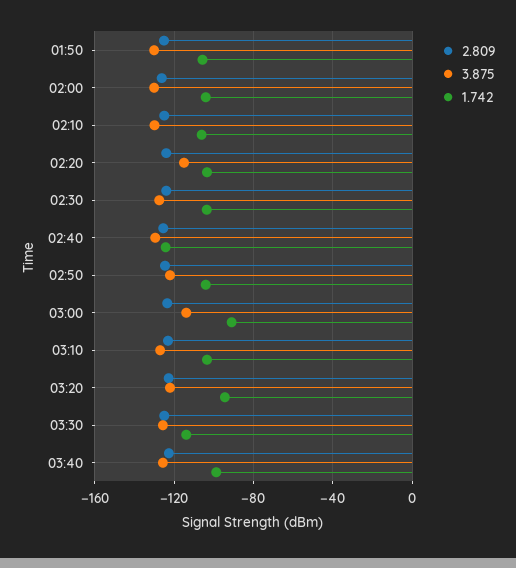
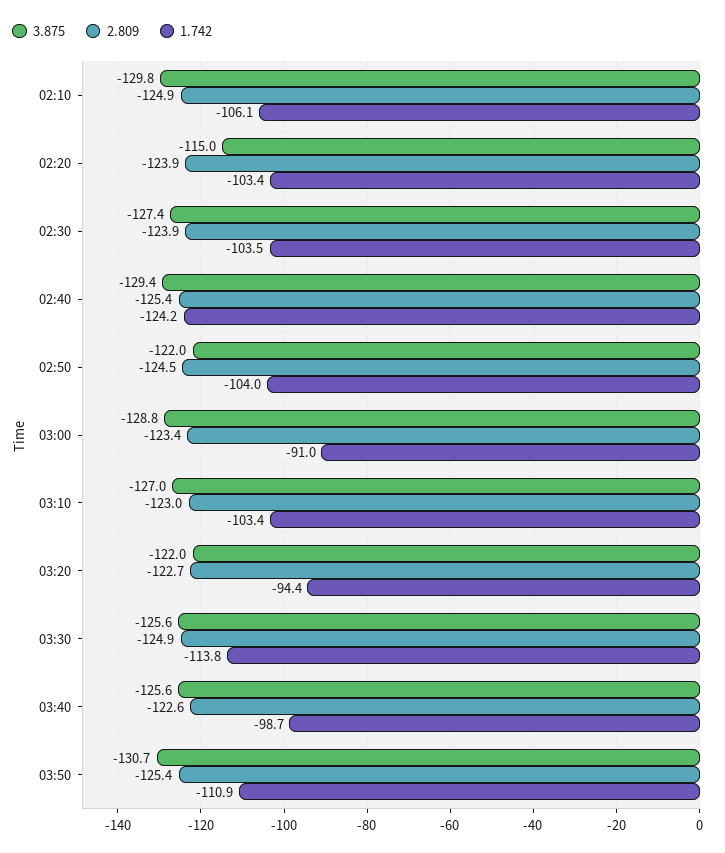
2.809, 01:50: -125 -> none
3.875, 01:50: -130 -> none
1.742, 01:50: -105 -> none
2.809, 02:00: -125 -> none
3.875, 02:00: -130 -> none
1.742, 02:00: -105 -> none
3.875, 03:00: -115 -> -128.8
3.875, 03:50: none -> -130.7
2.809, 03:50: none -> -125.4
1.742, 03:50: none -> -110.9

